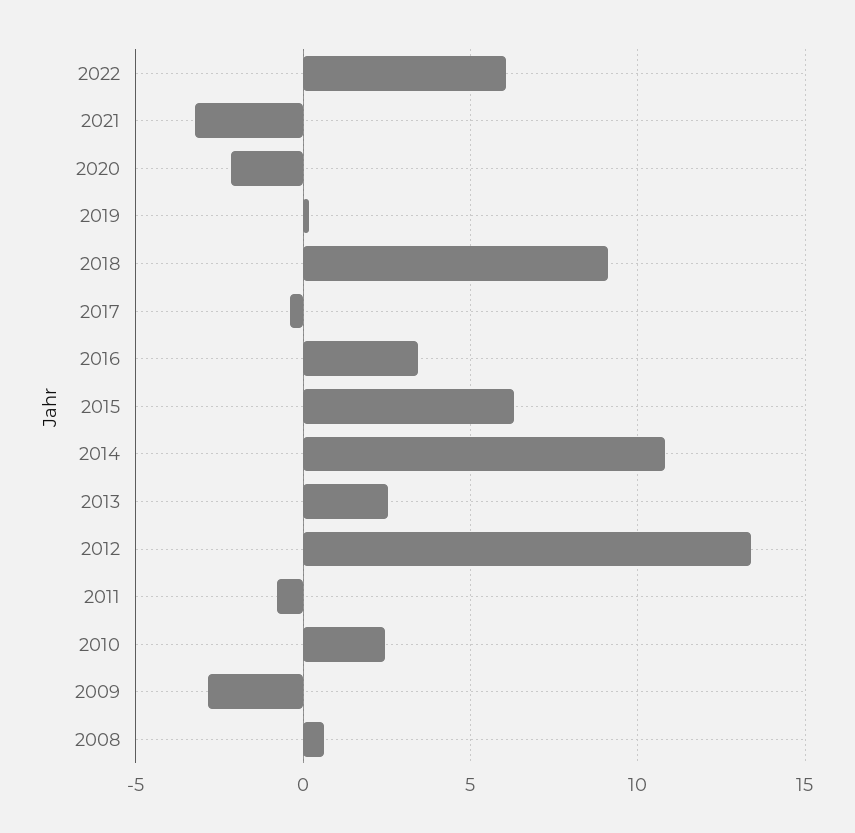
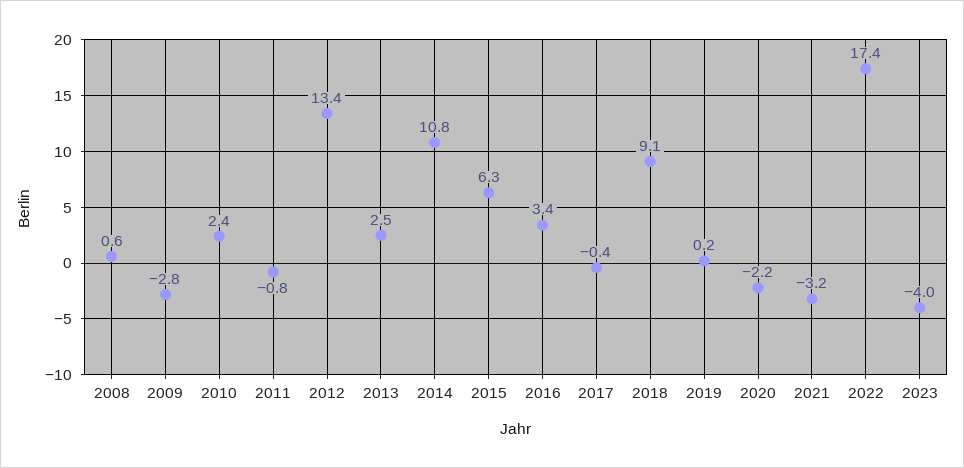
2022: 6 -> 17.4
2023: none -> -4

